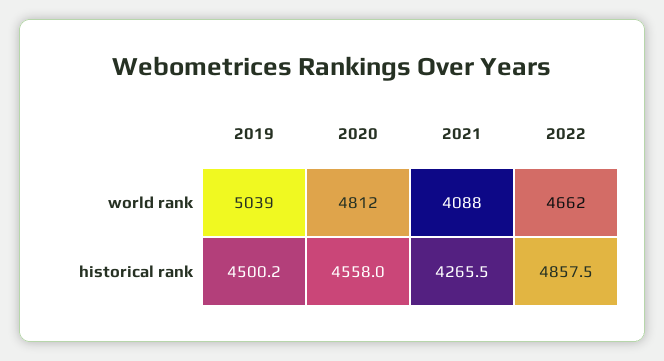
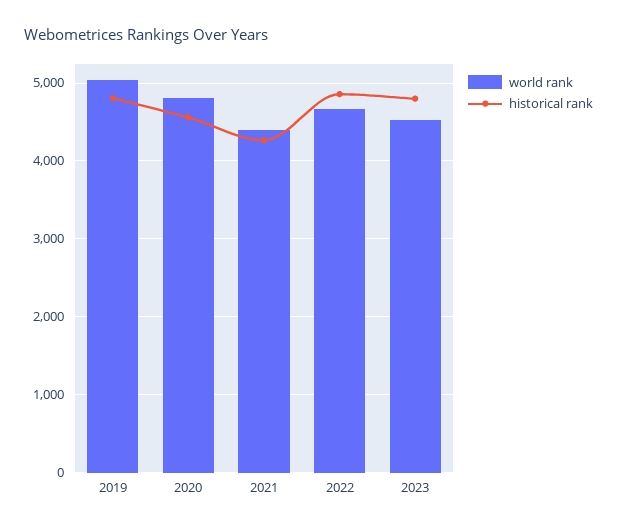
world rank, 2021: 4088 -> 4400
historical rank, 2019: 4500.2 -> 4800
world rank, 2023: none -> 4500
historical rank, 2023: none -> 4800

